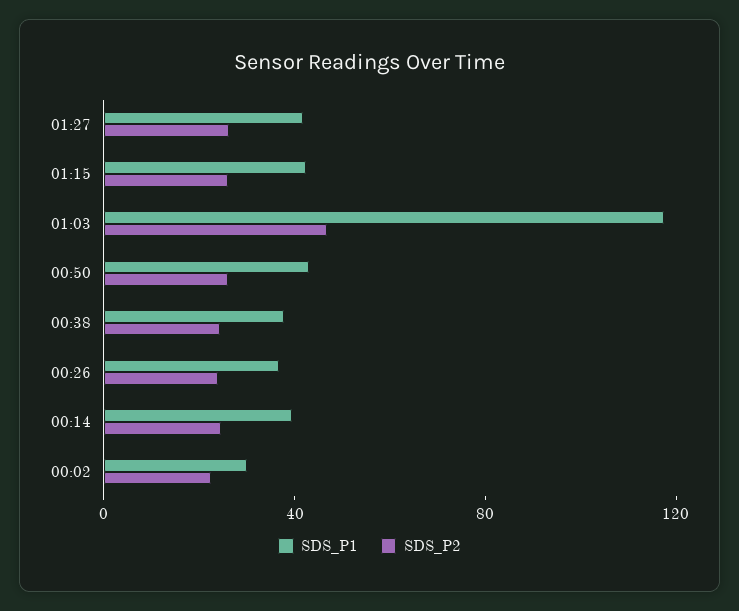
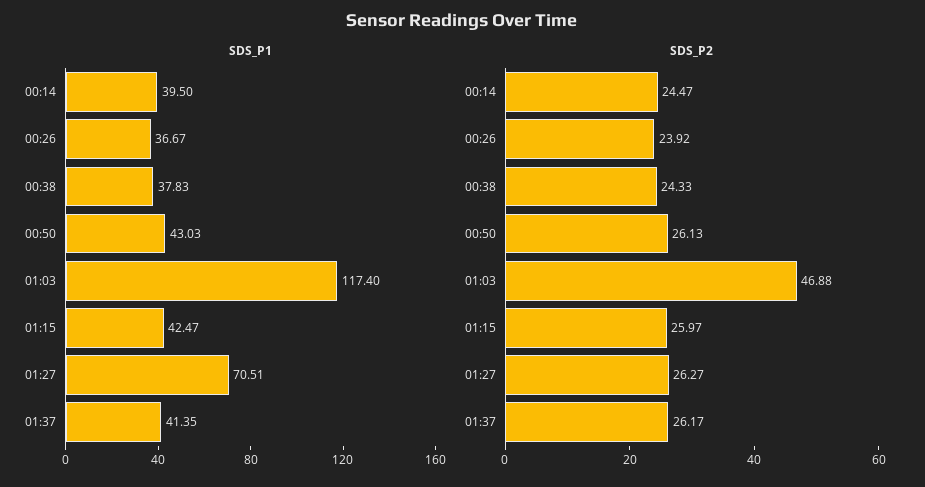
SDS_P1, 01:27: 40 -> 70.51
SDS_P1, 00:02: 30 -> none
SDS_P2, 00:02: 20 -> none
SDS_P1, 01:37: none -> 41.35
SDS_P2, 01:37: none -> 26.17

